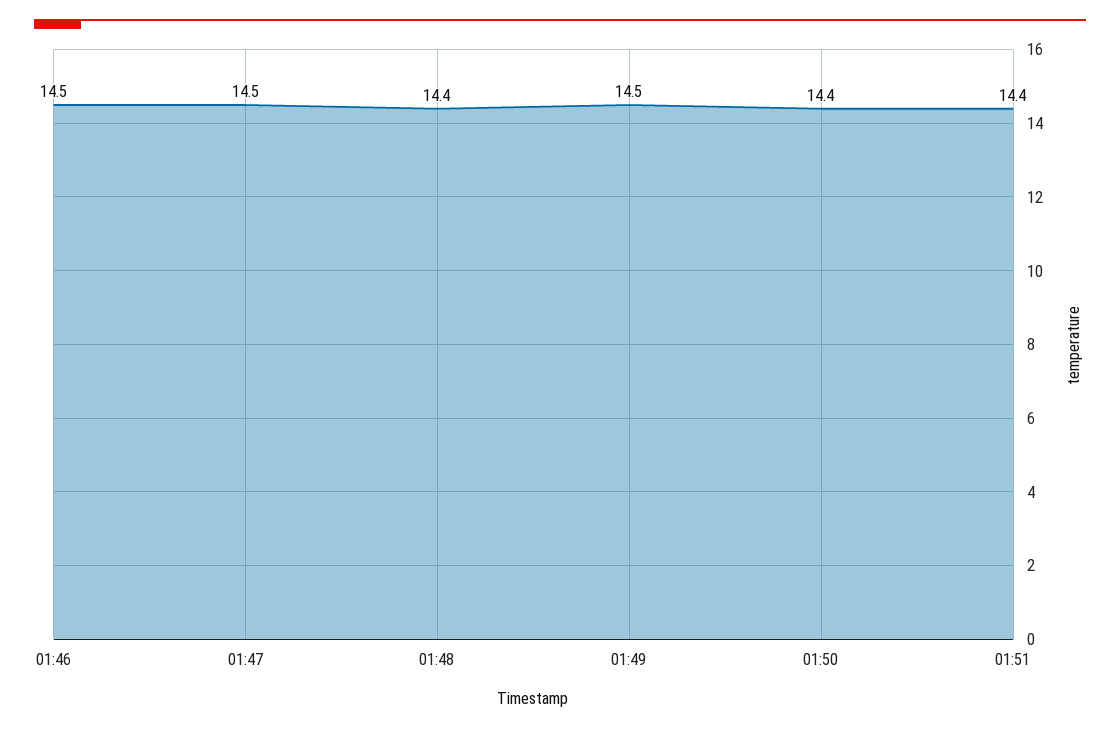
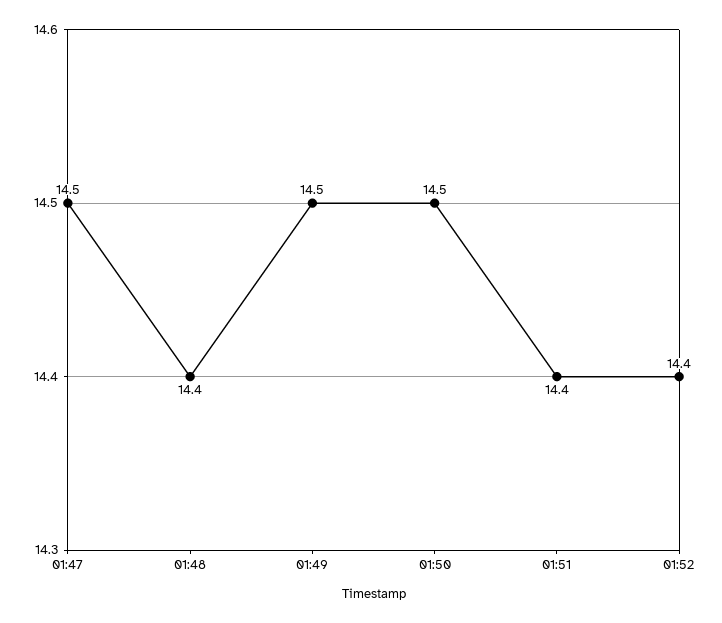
01:46: 14.5 -> none
01:50: 14.4 -> 14.5
01:52: none -> 14.4

